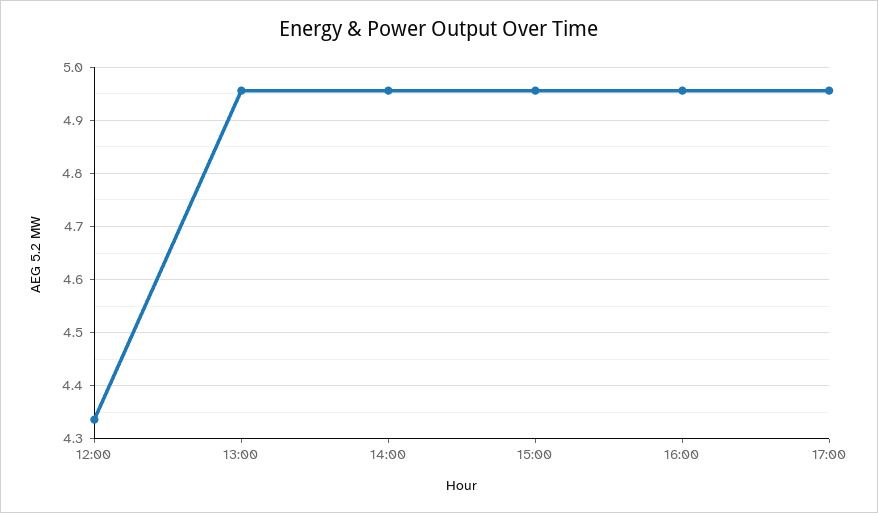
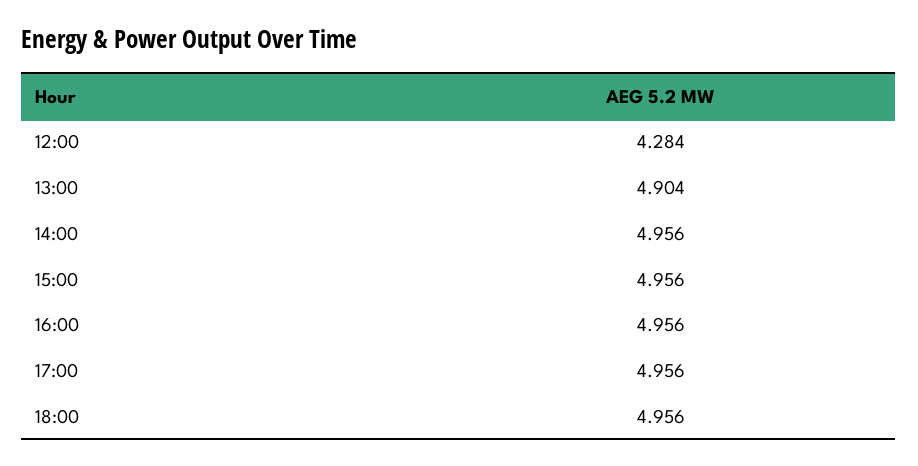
12:00: 4.34 -> 4.284
13:00: 4.96 -> 4.904
18:00: none -> 4.956

